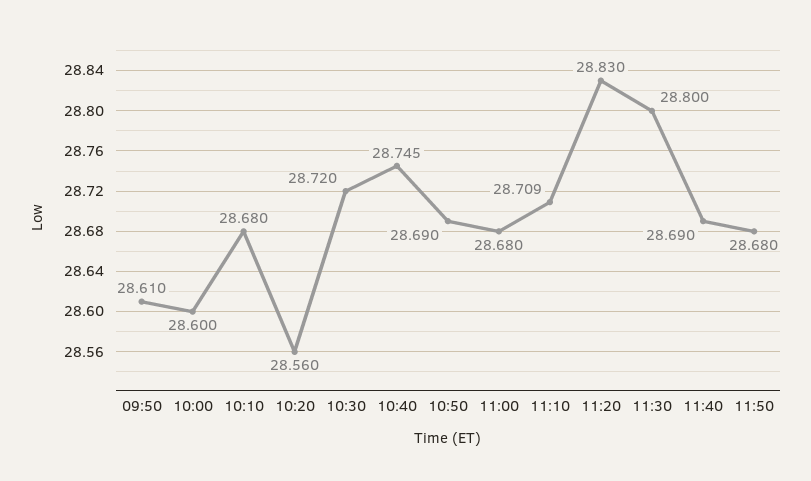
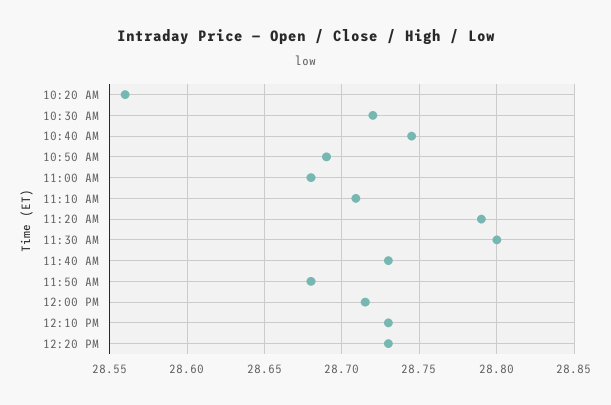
09:50: 28.61 -> none
10:00: 28.6 -> none
10:10: 28.68 -> none
11:20: 28.83 -> 28.79
11:40: 28.69 -> 28.73
12:00 PM: none -> 28.715
12:10 PM: none -> 28.73
12:20 PM: none -> 28.73

